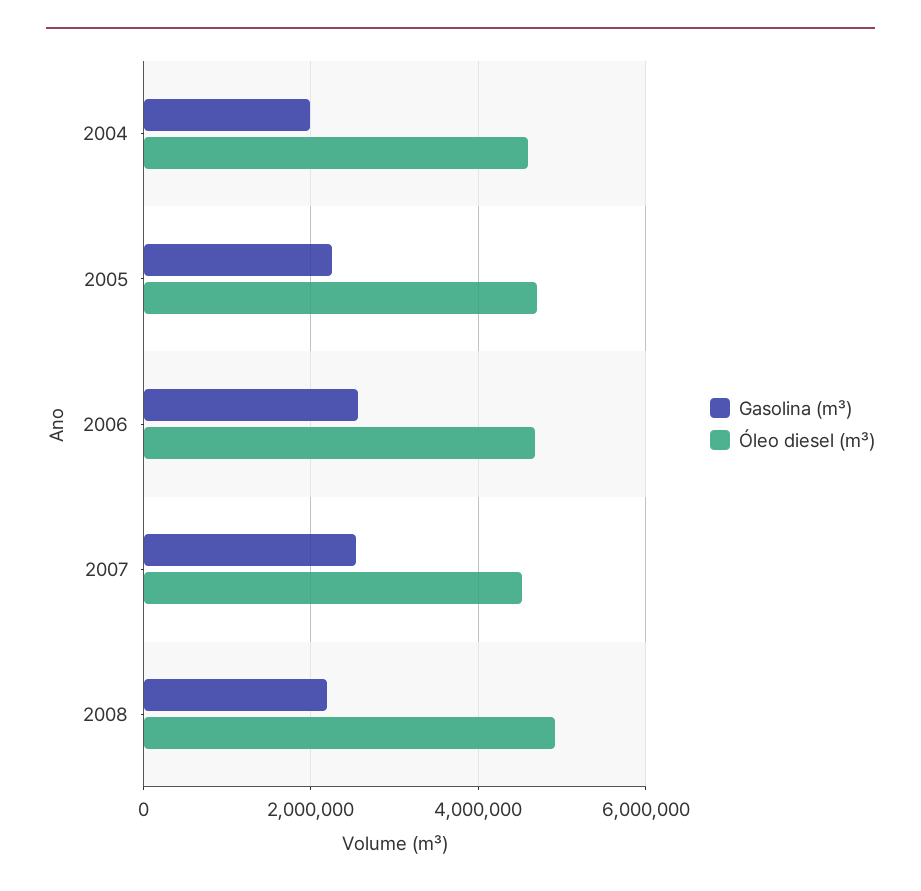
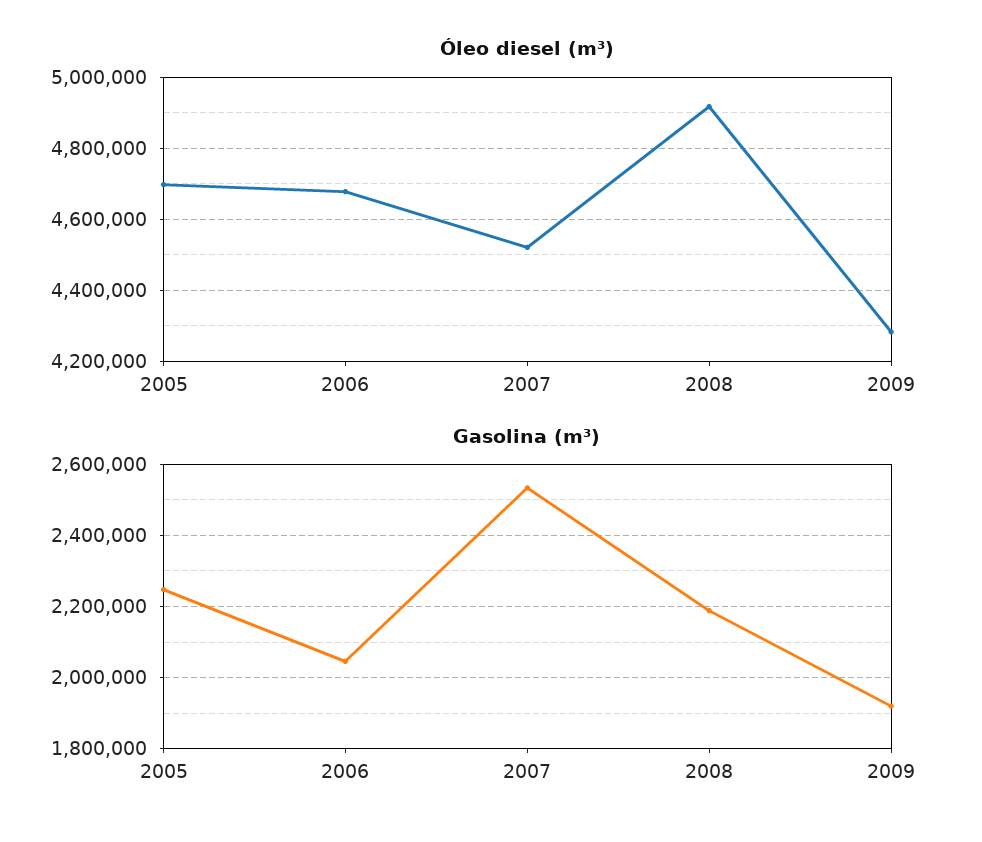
Gasolina (m³), 2004: 2000000 -> none
Óleo diesel (m³), 2004: 4600000 -> none
Gasolina (m³), 2006: 2600000 -> 2040000
Óleo diesel (m³), 2009: none -> 4280000
Gasolina (m³), 2009: none -> 1920000

